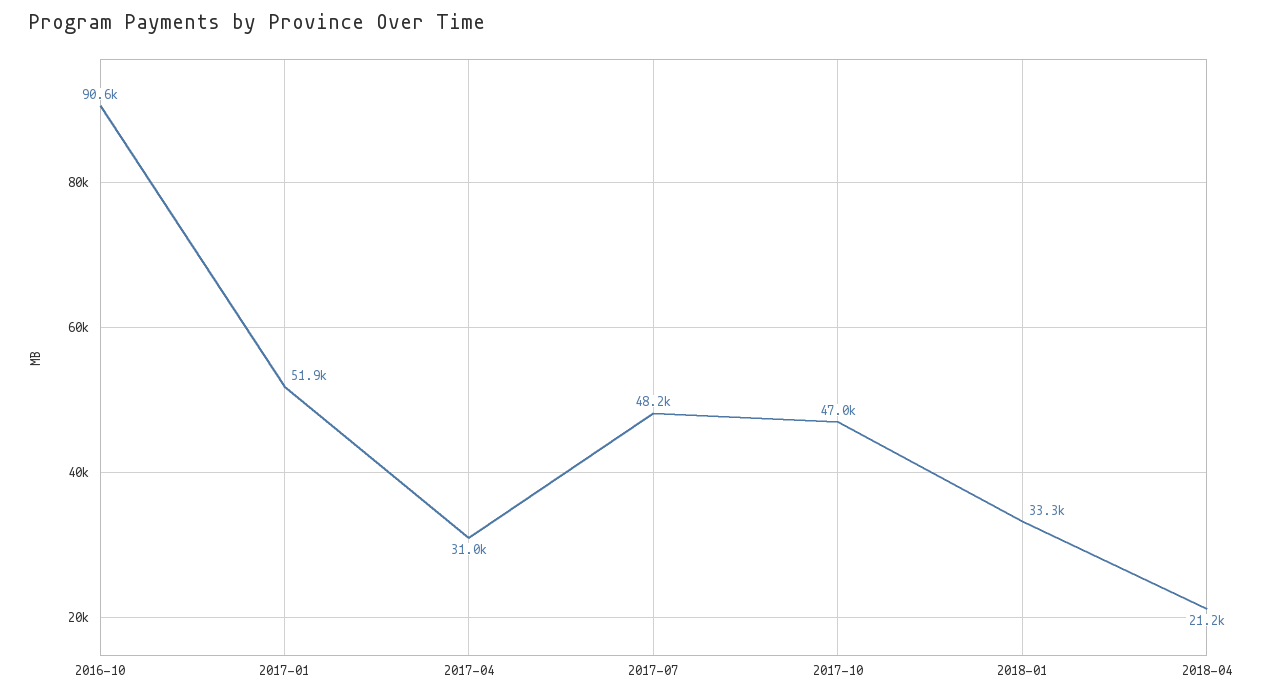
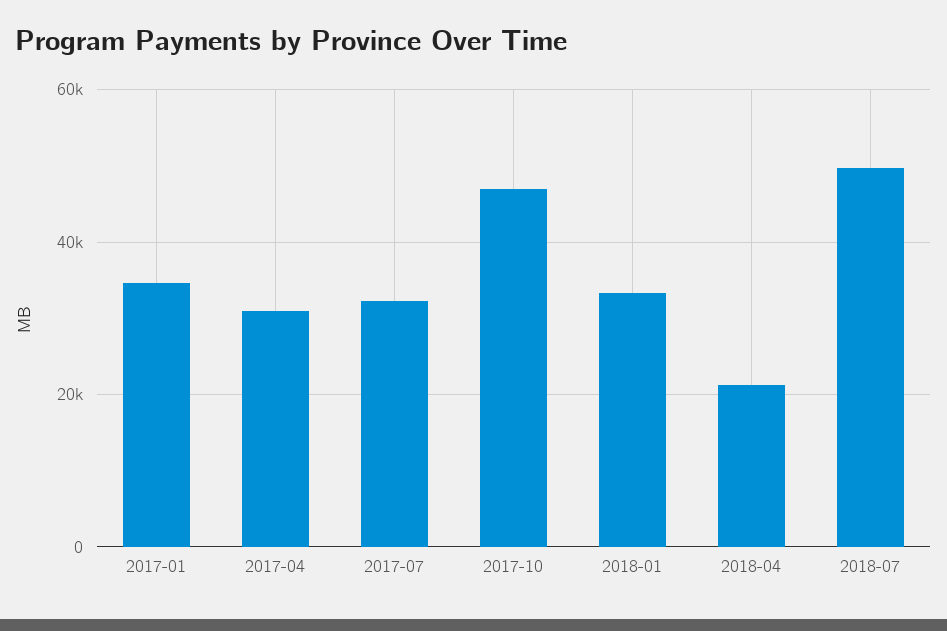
2016-10: 90600 -> none
2017-01: 51900 -> 34000
2017-07: 48200 -> 32000
2018-07: none -> 50000

